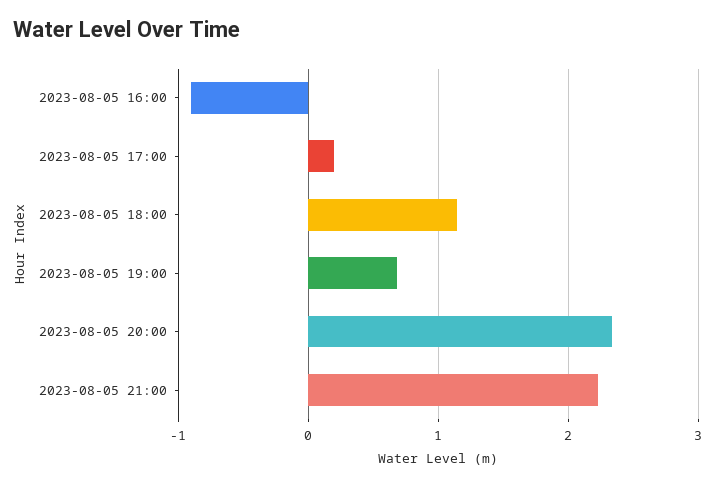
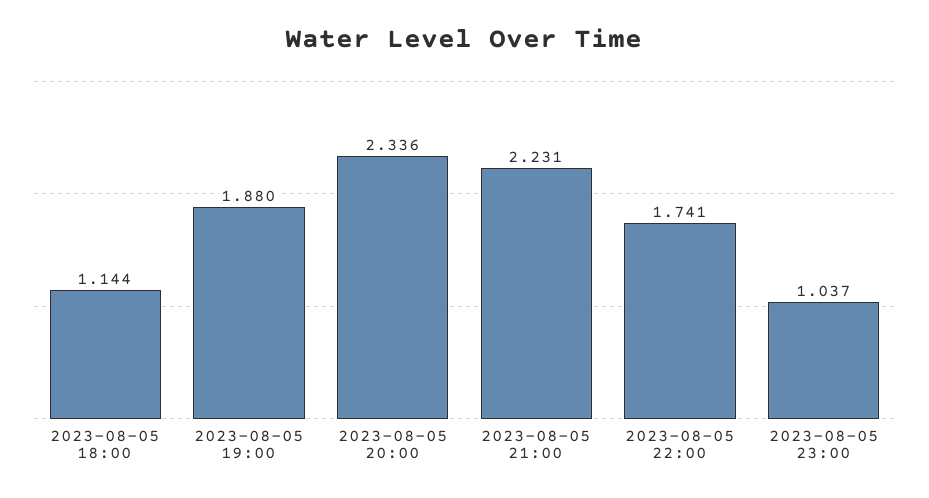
2023-08-05 16:00: -0.9 -> none
2023-08-05 17:00: 0.2 -> none
2023-08-05 19:00: 0.7 -> 1.88
2023-08-05 22:00: none -> 1.741
2023-08-05 23:00: none -> 1.037

